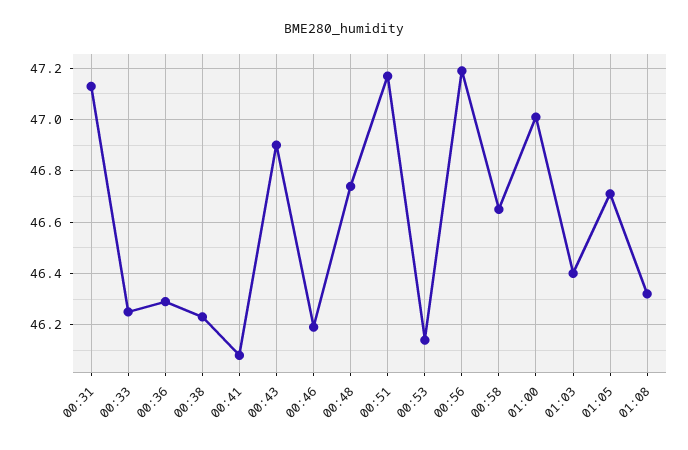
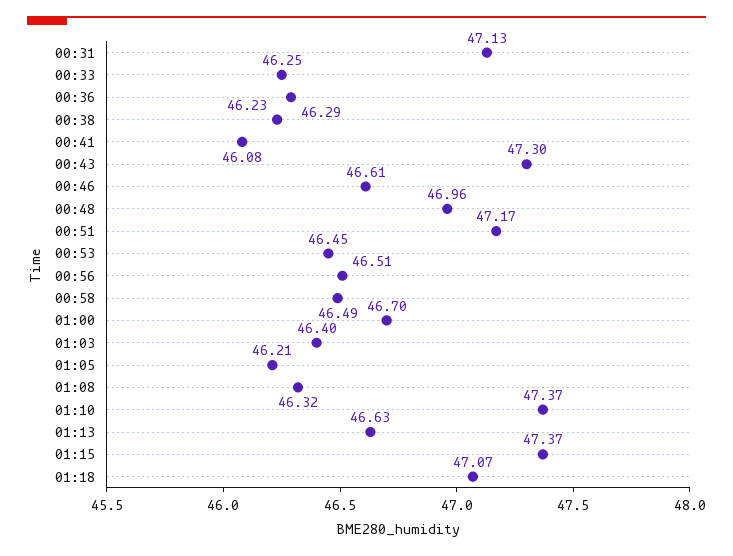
00:43: 46.9 -> 47.3
00:46: 46.2 -> 46.61
00:48: 46.75 -> 46.96
00:53: 46.15 -> 46.45
00:56: 47.2 -> 46.51
00:58: 46.65 -> 46.49
01:00: 47 -> 46.7
01:05: 46.7 -> 46.21
01:10: none -> 47.37
01:13: none -> 46.63
01:15: none -> 47.37
01:18: none -> 47.07

